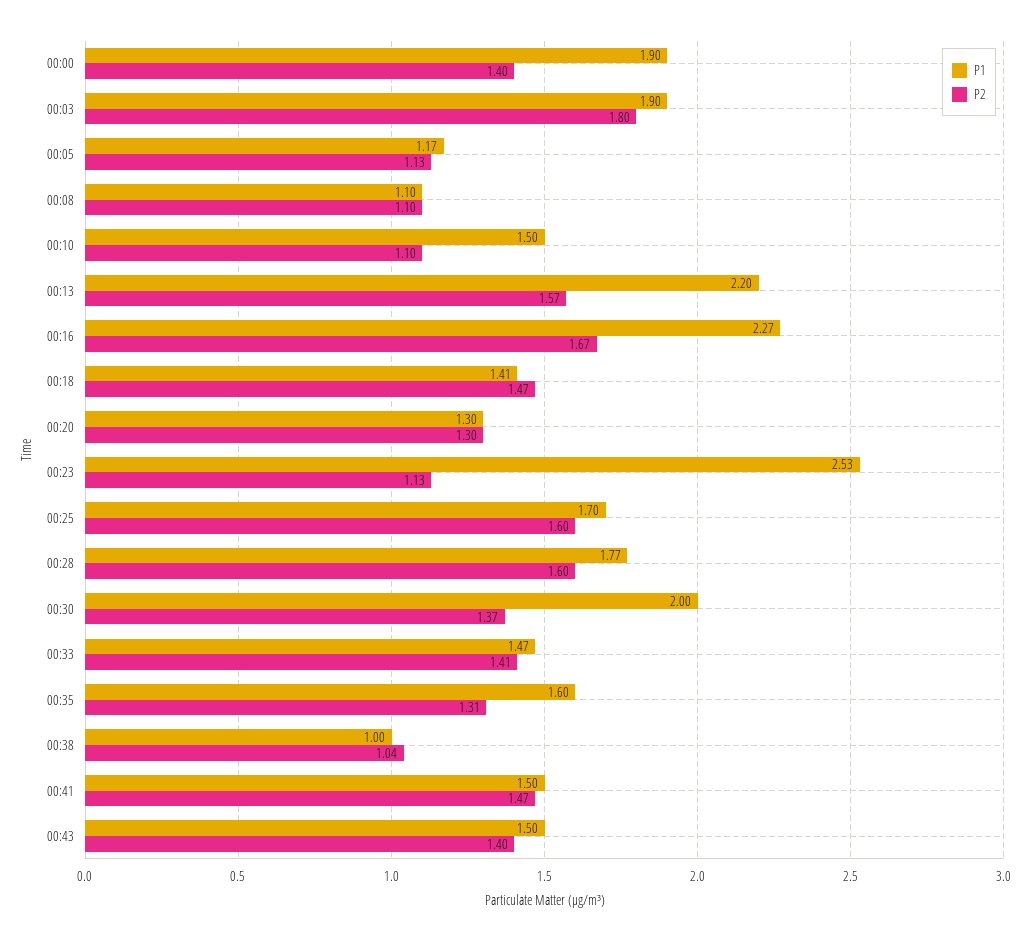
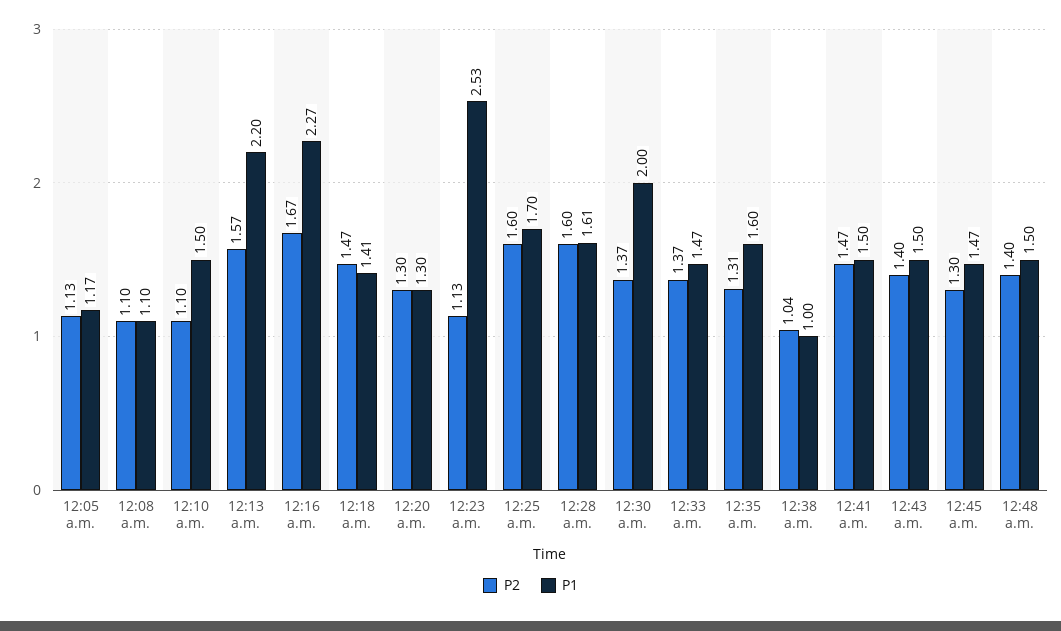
P1, 00:00: 1.9 -> none
P2, 00:00: 1.4 -> none
P1, 00:03: 1.9 -> none
P2, 00:03: 1.8 -> none
P1, 00:28: 1.77 -> 1.61
P2, 00:33: 1.41 -> 1.37
P2, 12:45 a.m.: none -> 1.3
P1, 12:45 a.m.: none -> 1.47
P2, 12:48 a.m.: none -> 1.4
P1, 12:48 a.m.: none -> 1.5

